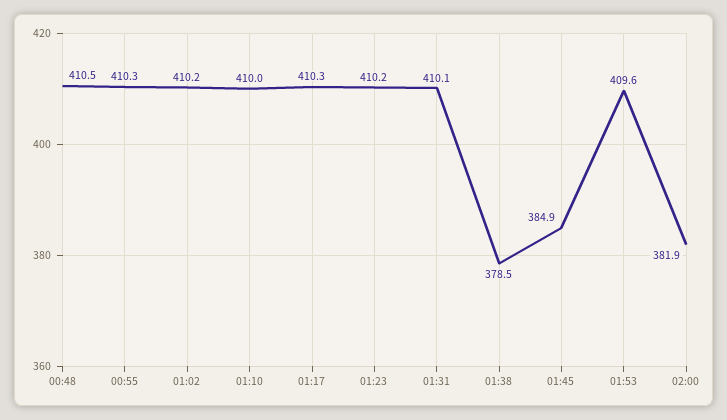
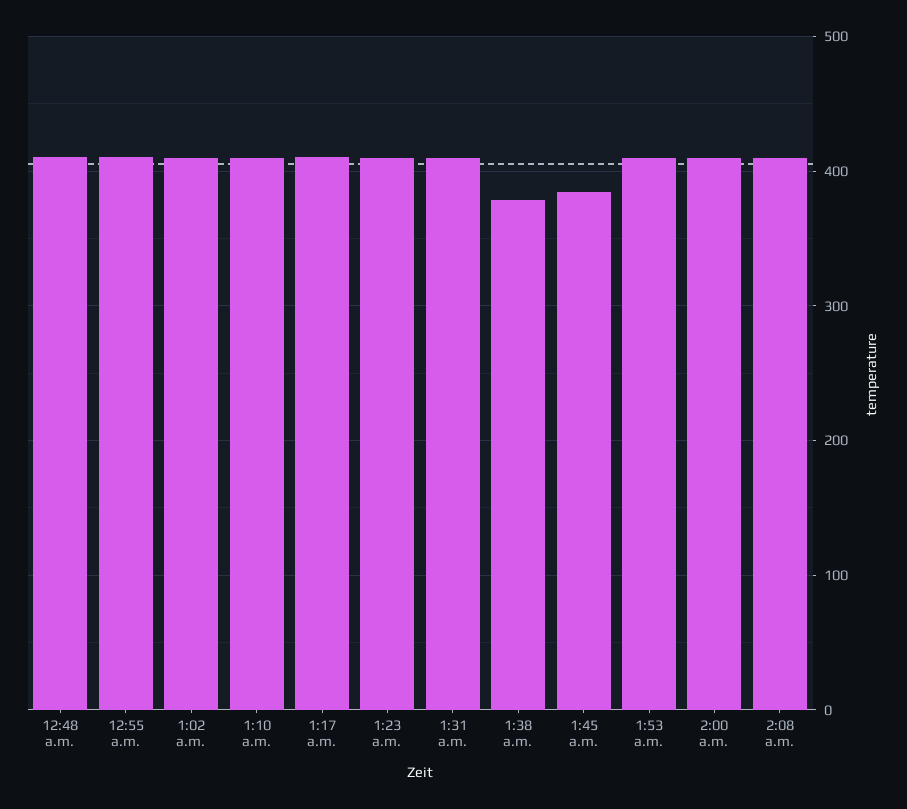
02:00: 381.9 -> 410
2:08 a.m.: none -> 410

